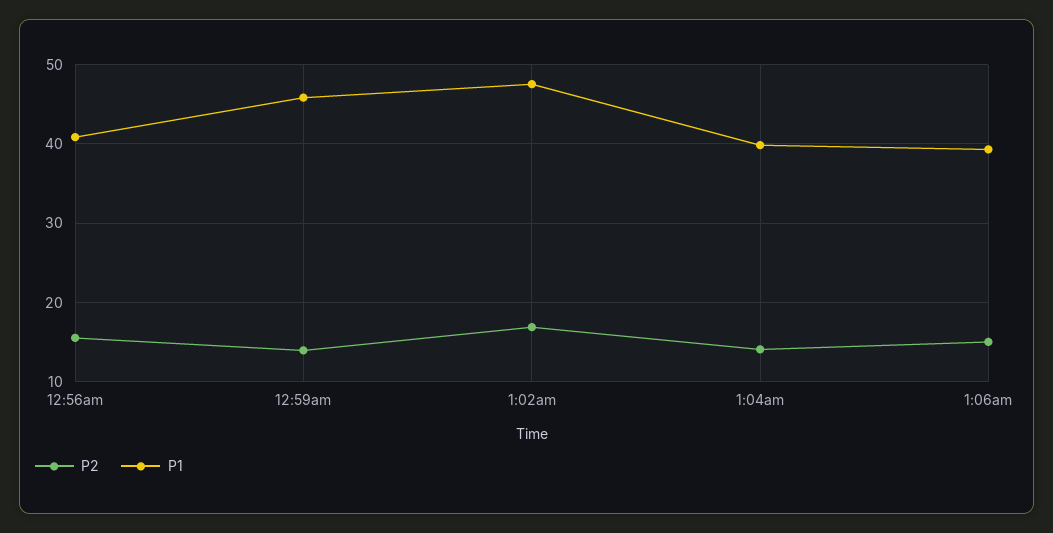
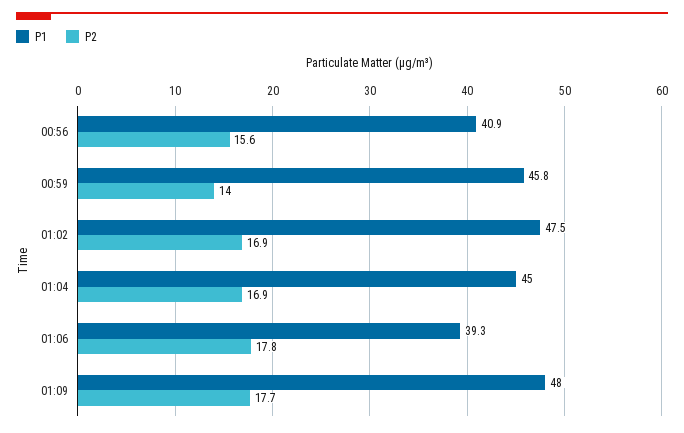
P2, 1:04am: 14 -> 16.9
P1, 1:04am: 40 -> 45
P2, 1:06am: 15 -> 17.8
P1, 01:09: none -> 48
P2, 01:09: none -> 17.7

